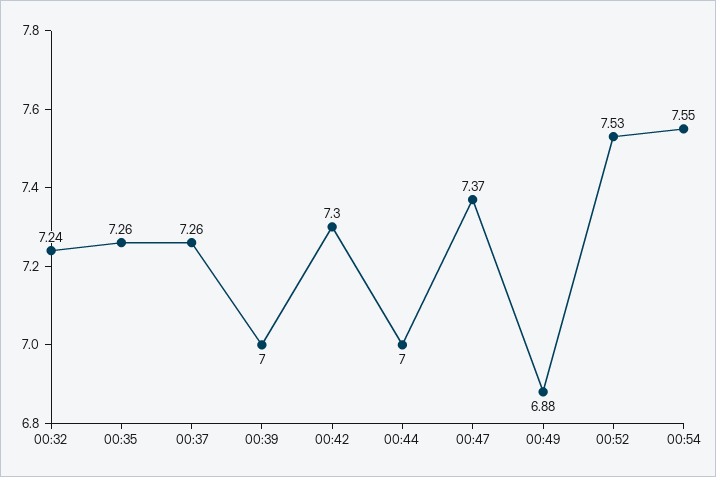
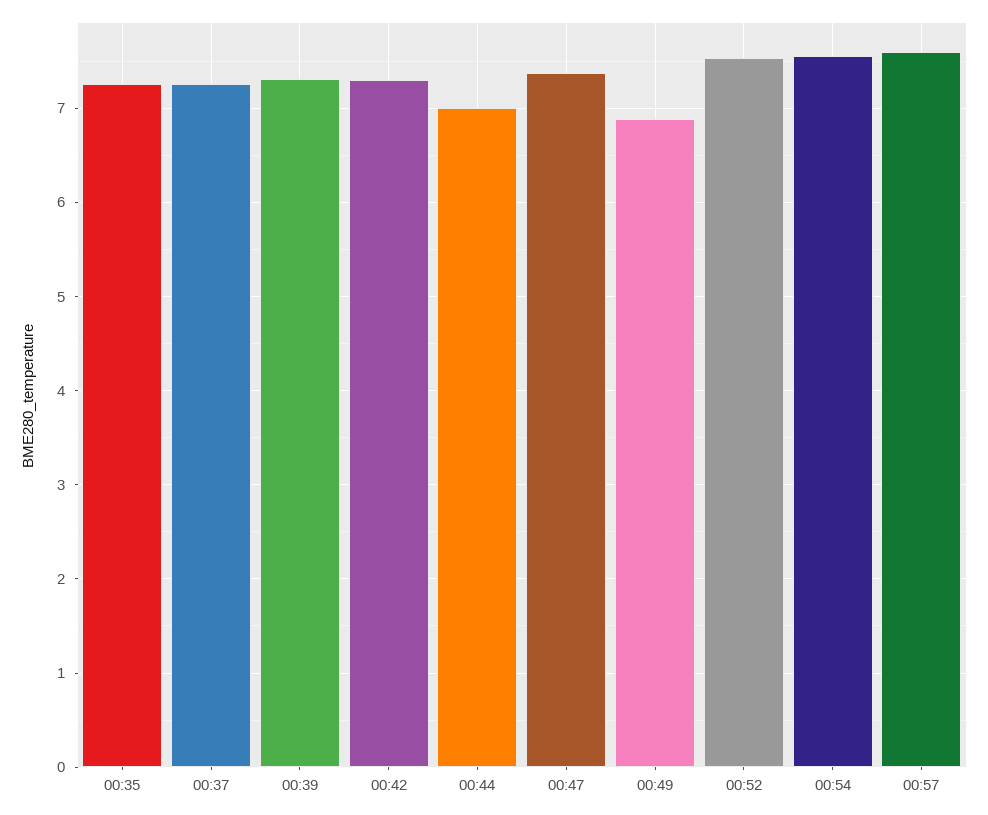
00:32: 7.24 -> none
00:39: 7 -> 7.3
00:57: none -> 7.6

